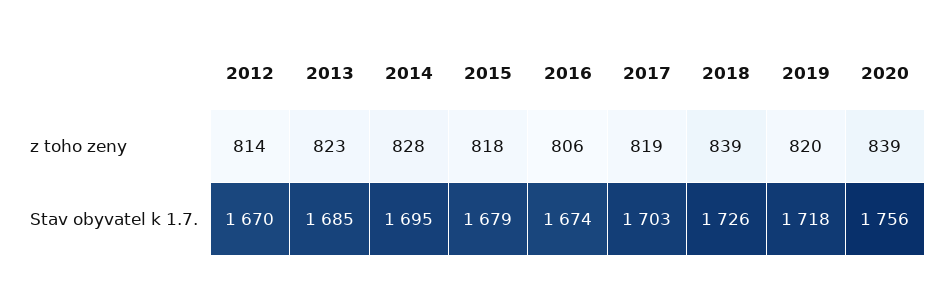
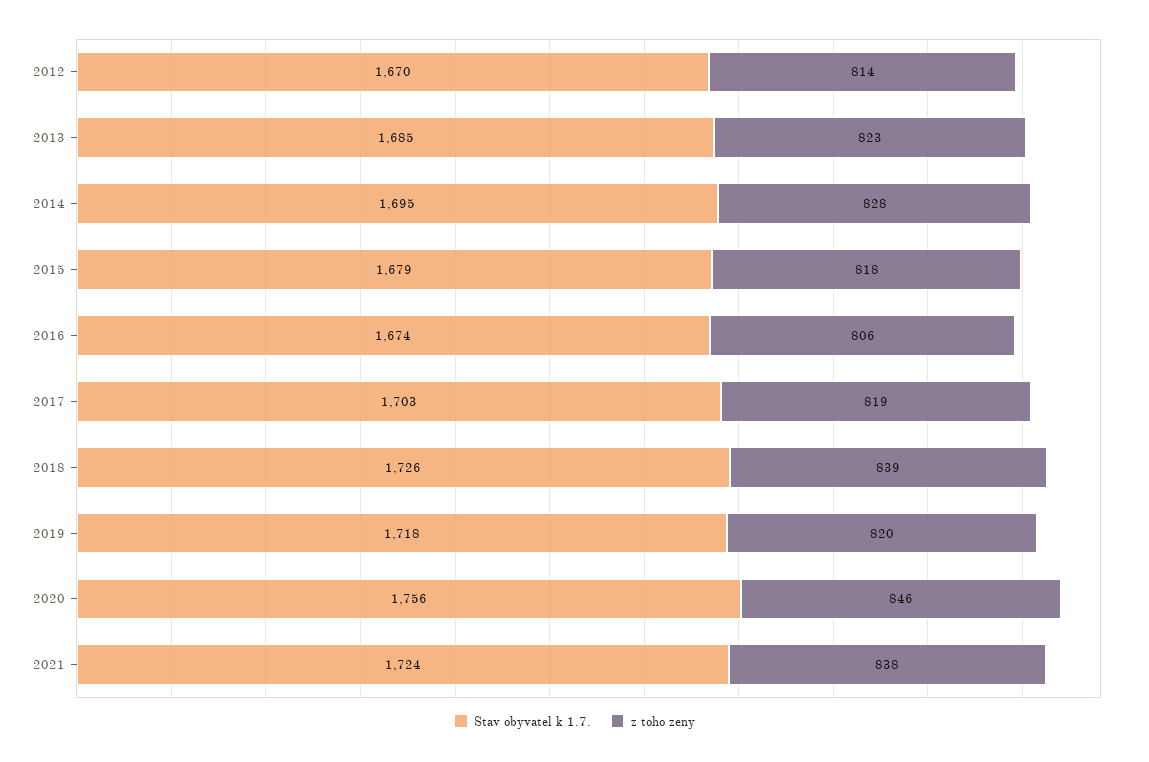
z toho zeny, 2020: 839 -> 846
Stav obyvatel k 1.7., 2021: none -> 1724
z toho zeny, 2021: none -> 838

